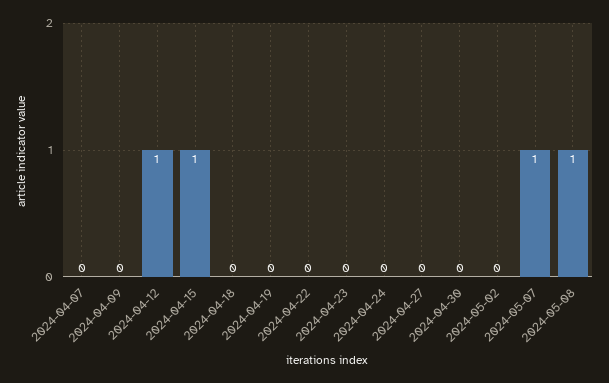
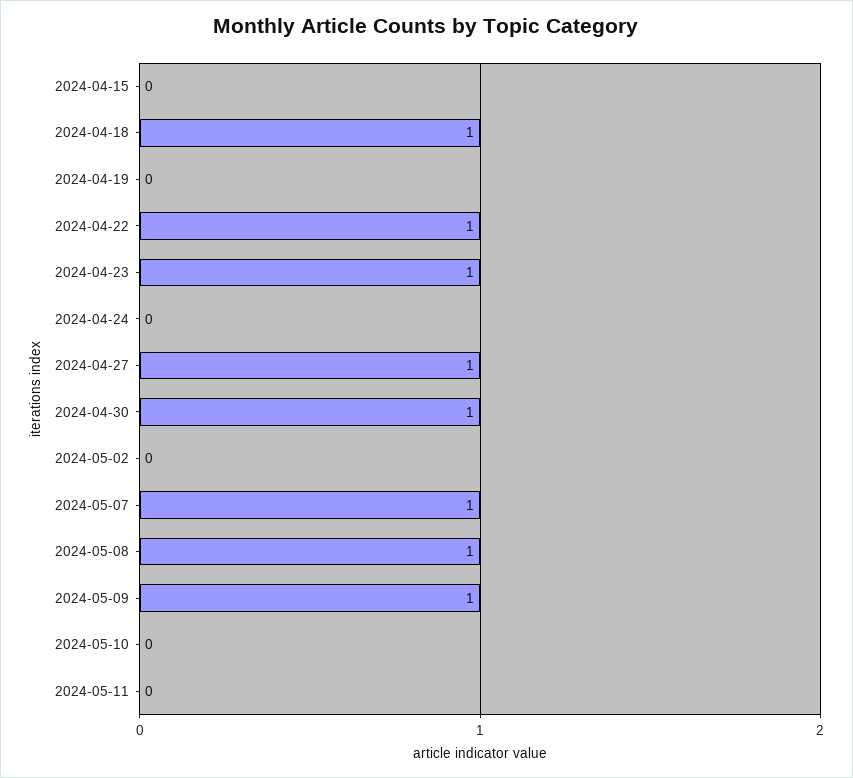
2024-04-07: 0 -> none
2024-04-09: 0 -> none
2024-04-12: 1 -> none
2024-04-15: 1 -> 0
2024-04-18: 0 -> 1
2024-04-22: 0 -> 1
2024-04-23: 0 -> 1
2024-04-27: 0 -> 1
2024-04-30: 0 -> 1
2024-05-09: none -> 1
2024-05-10: none -> 0
2024-05-11: none -> 0

